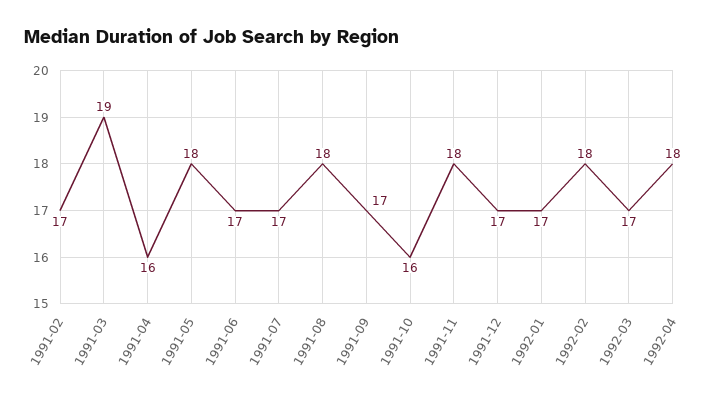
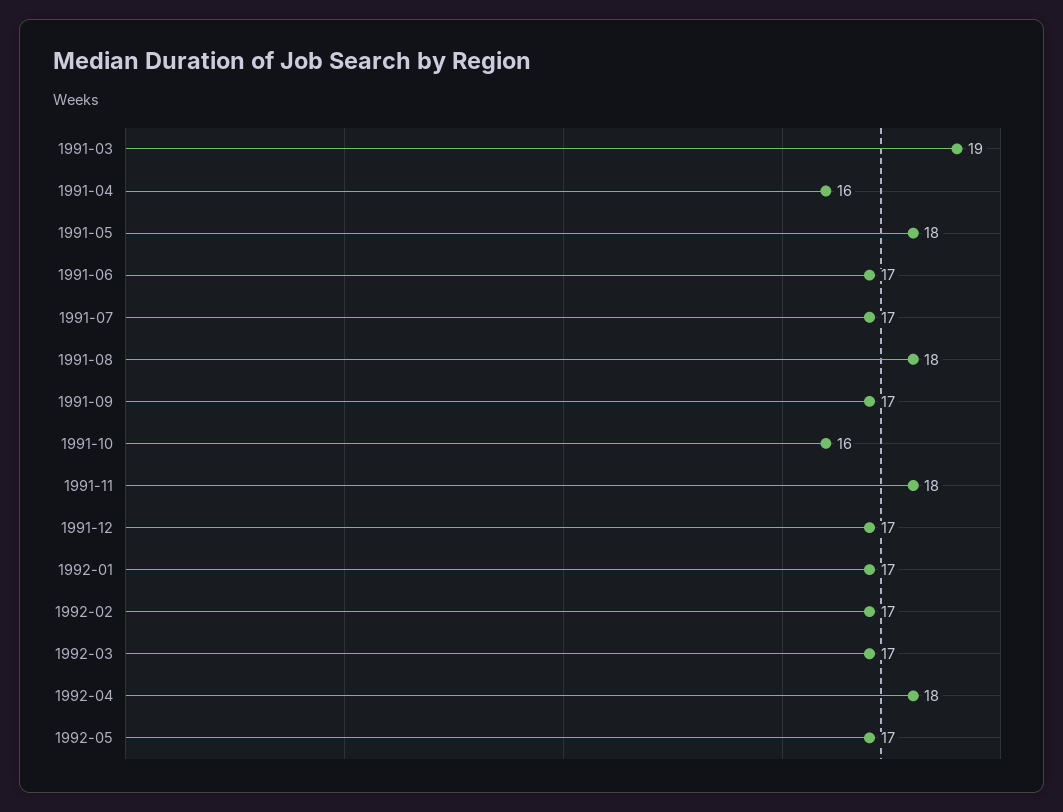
1991-02: 17 -> none
1992-02: 18 -> 17
1992-05: none -> 17

